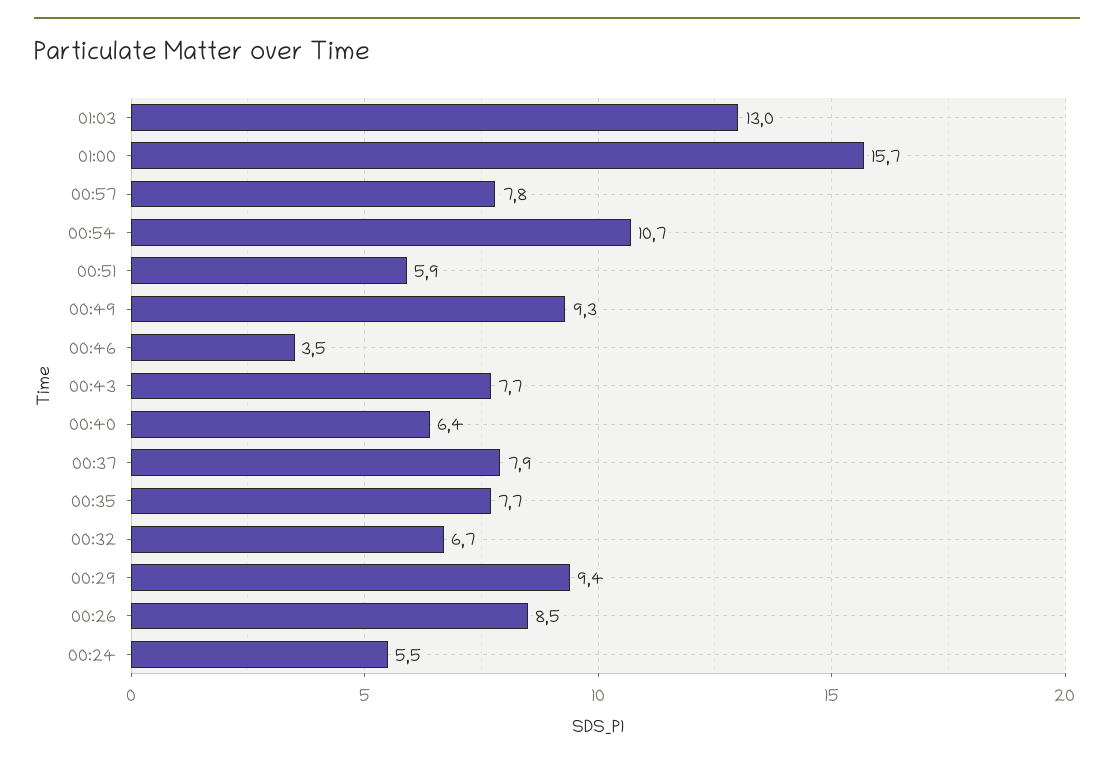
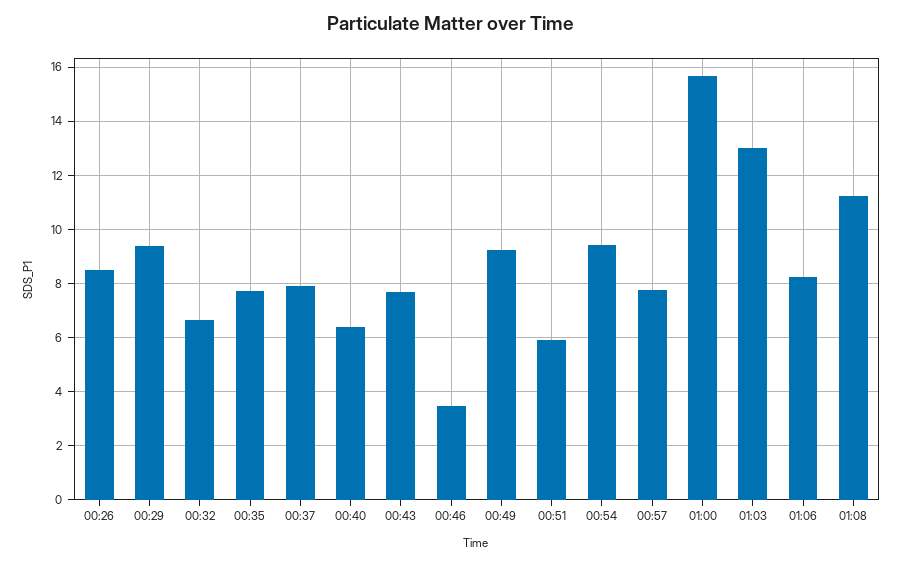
00:54: 10.7 -> 9.5
00:24: 5.5 -> none
01:06: none -> 8.25
01:08: none -> 11.25

